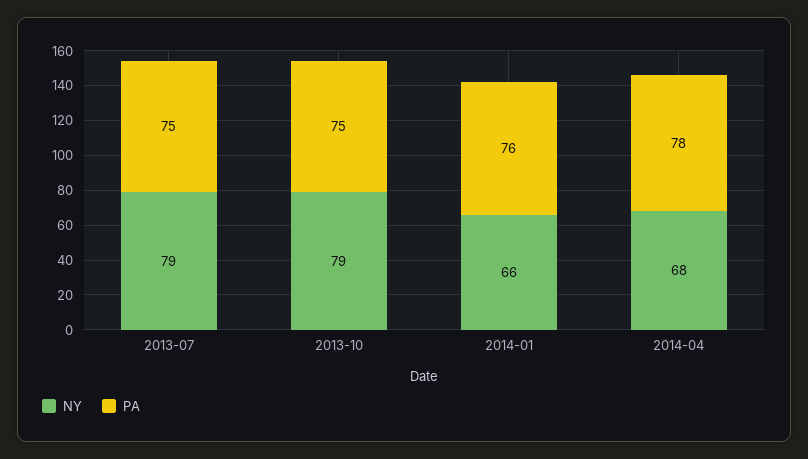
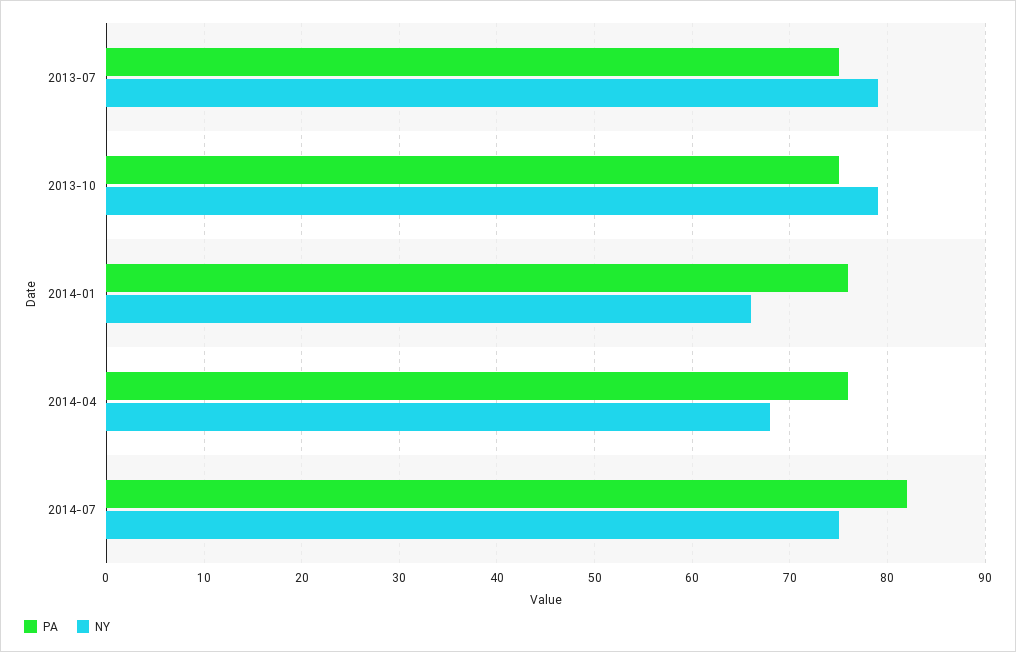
PA, 2014-04: 78 -> 76
PA, 2014-07: none -> 82
NY, 2014-07: none -> 75

